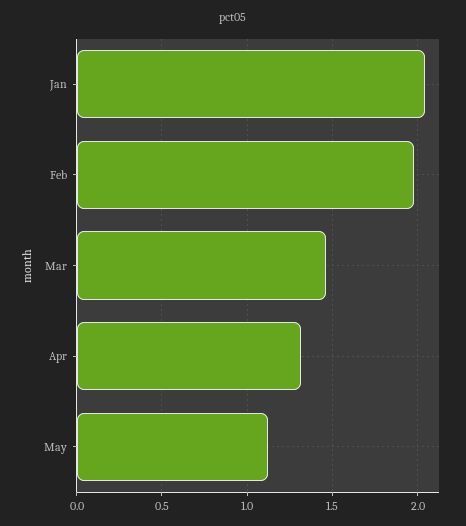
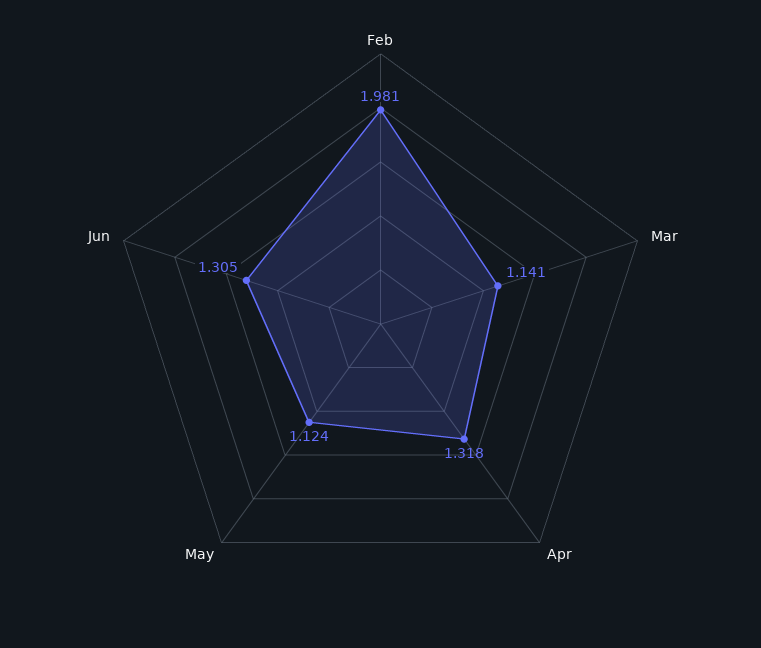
Jan: 2.05 -> none
Mar: 1.45 -> 1.141
Jun: none -> 1.305

